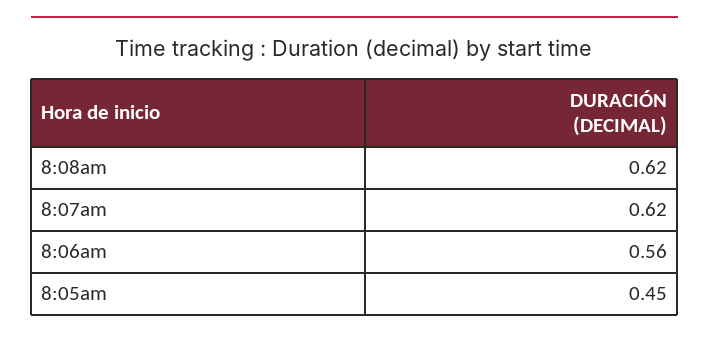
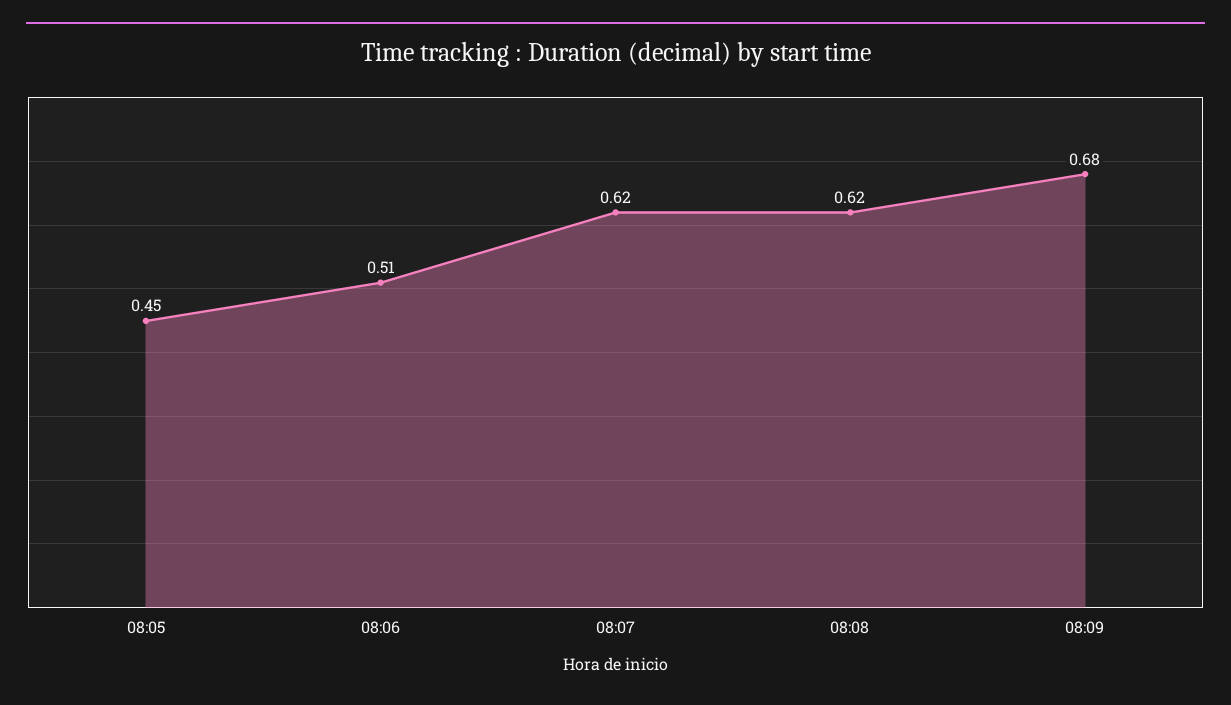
8:06am: 0.56 -> 0.51
08:09: none -> 0.68

